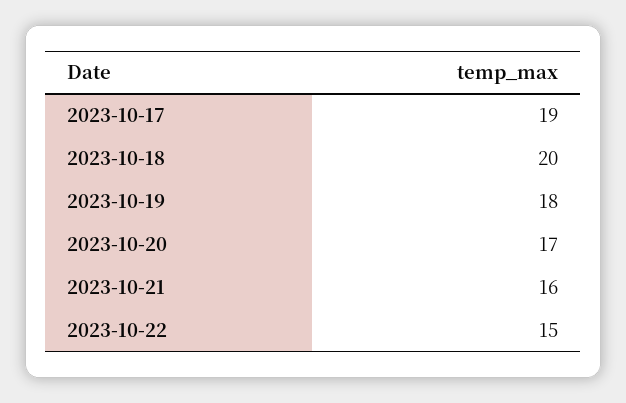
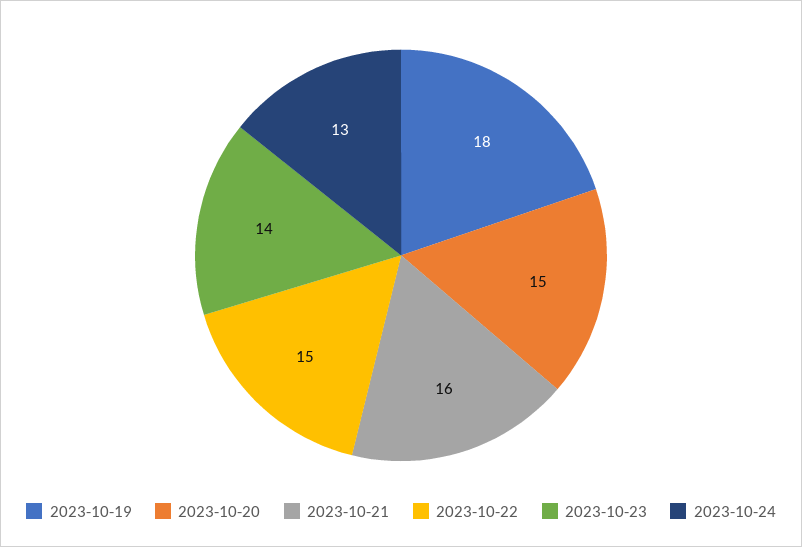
2023-10-17: 19 -> none
2023-10-18: 20 -> none
2023-10-20: 17 -> 15
2023-10-23: none -> 14
2023-10-24: none -> 13

